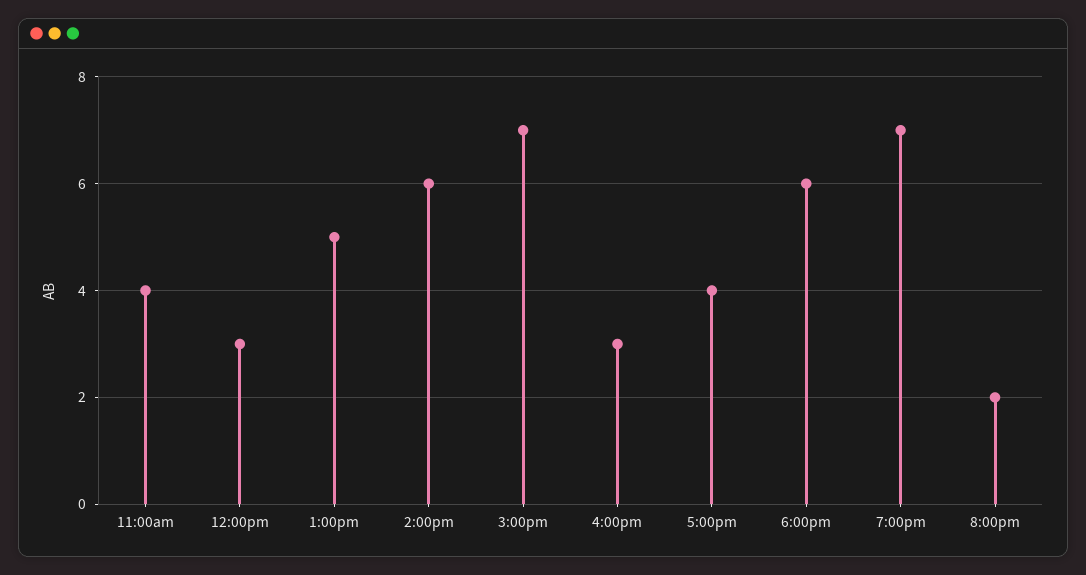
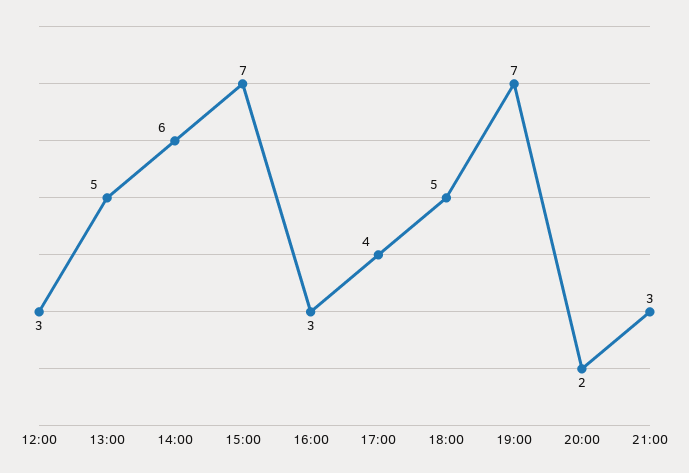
11:00am: 4 -> none
6:00pm: 6 -> 5
21:00: none -> 3

